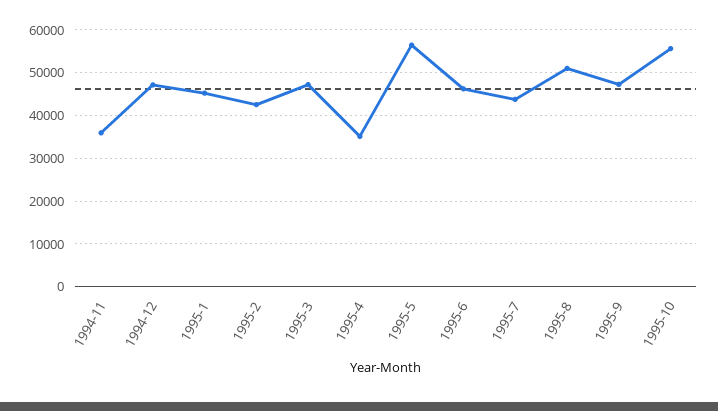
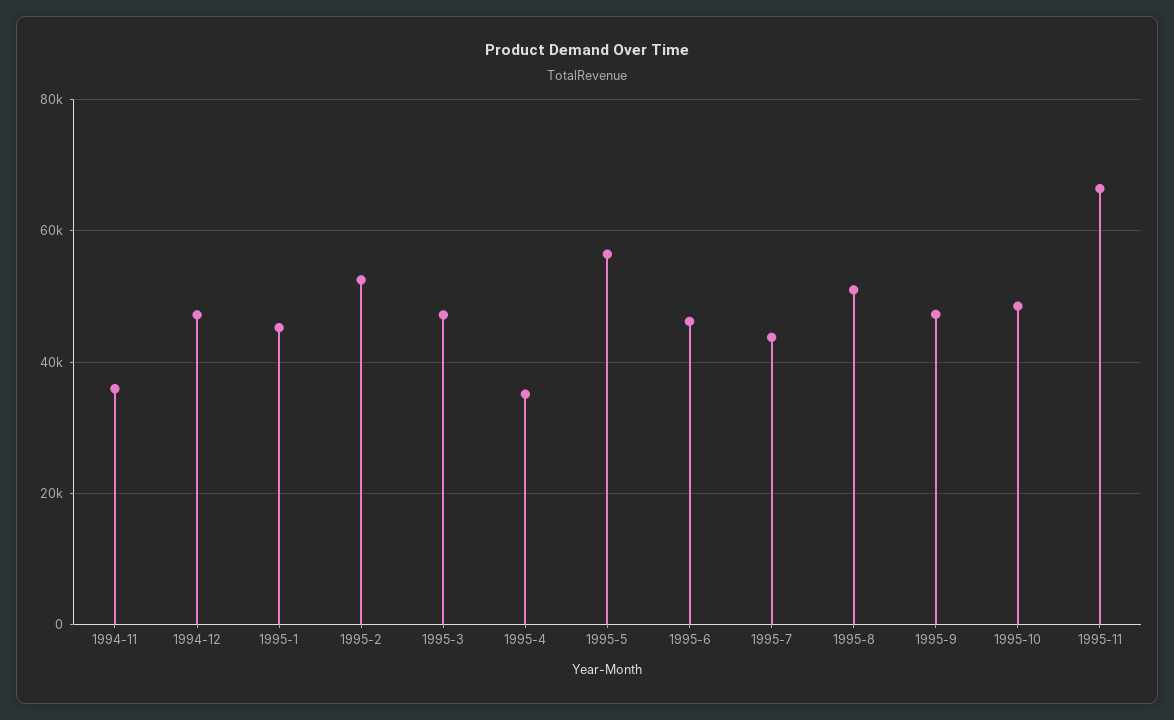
1995-2: 42000 -> 52000
1995-10: 56000 -> 48000
1995-11: none -> 66000

